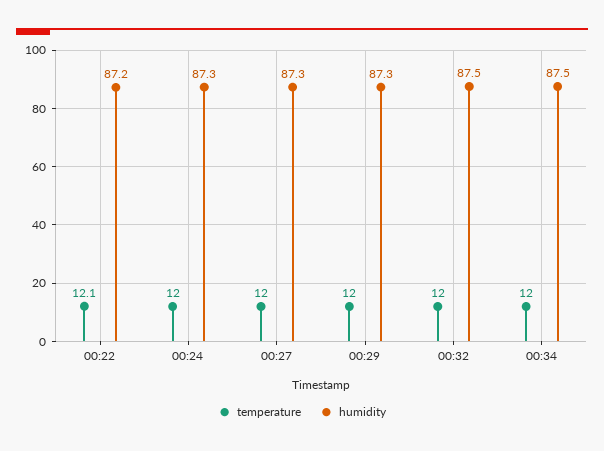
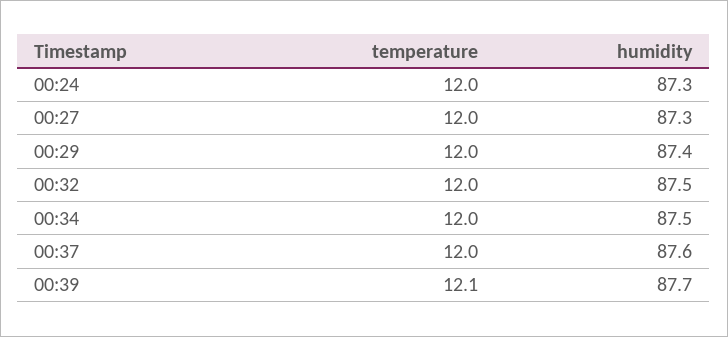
temperature, 00:22: 12.1 -> none
humidity, 00:22: 87.2 -> none
humidity, 00:29: 87.3 -> 87.4
temperature, 00:37: none -> 12
humidity, 00:37: none -> 87.6
temperature, 00:39: none -> 12.1
humidity, 00:39: none -> 87.7

